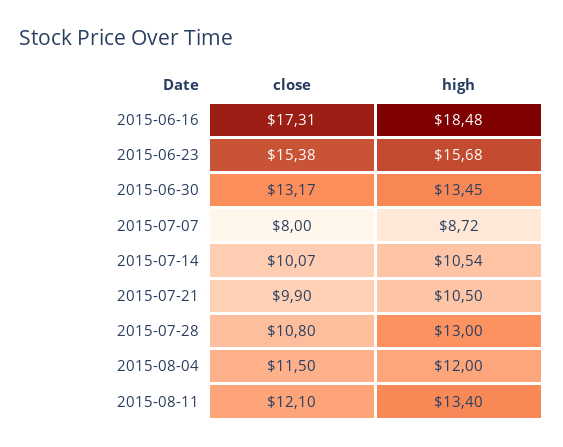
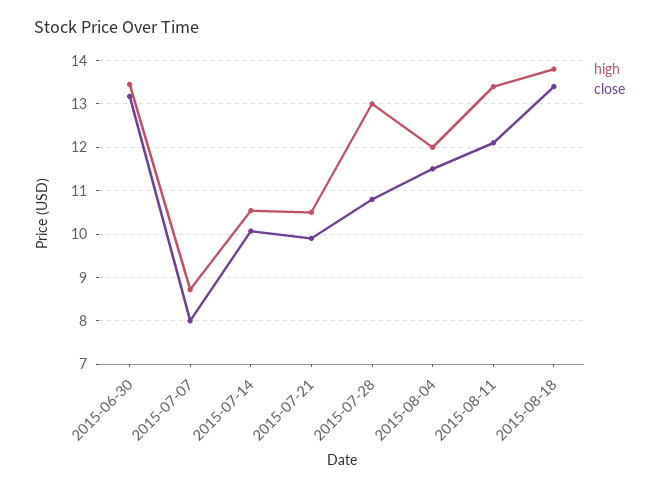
close, 2015-06-16: 17.31 -> none
high, 2015-06-16: 18.48 -> none
close, 2015-06-23: 15.38 -> none
high, 2015-06-23: 15.68 -> none
high, 2015-08-18: none -> 13.8
close, 2015-08-18: none -> 13.4

